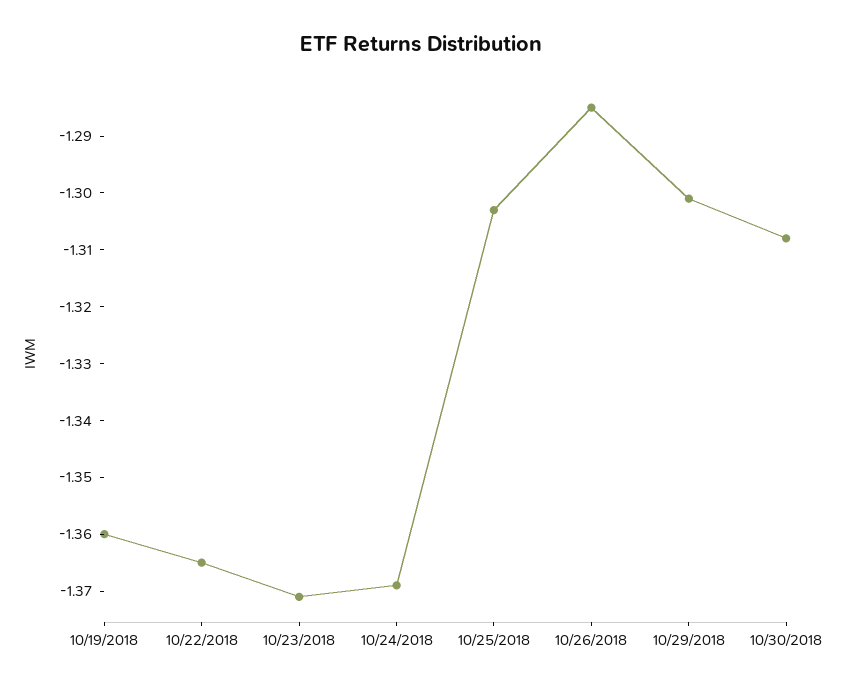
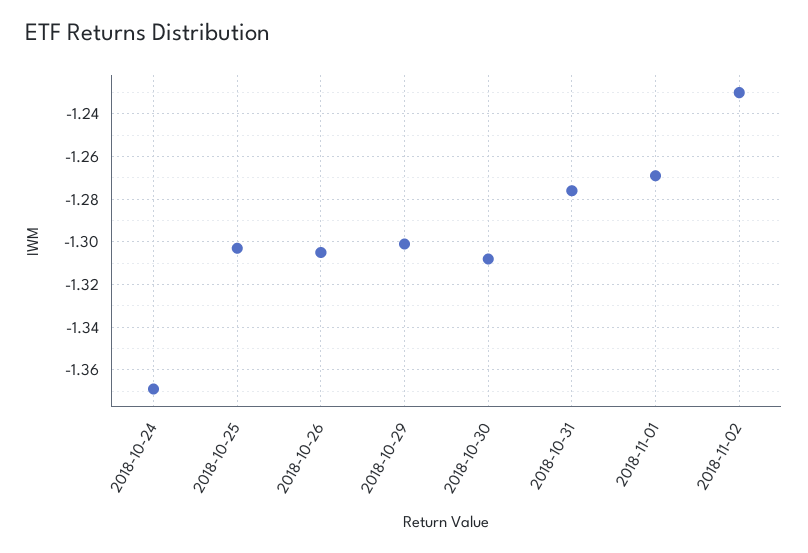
10/19/2018: -1.36 -> none
10/22/2018: -1.365 -> none
10/23/2018: -1.37 -> none
10/26/2018: -1.285 -> -1.305
2018-10-31: none -> -1.275
2018-11-01: none -> -1.27
2018-11-02: none -> -1.23

